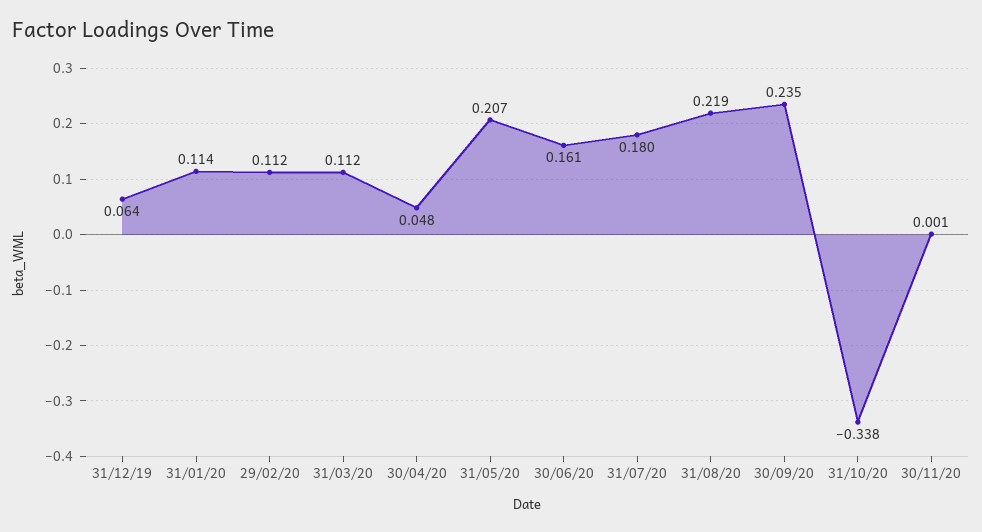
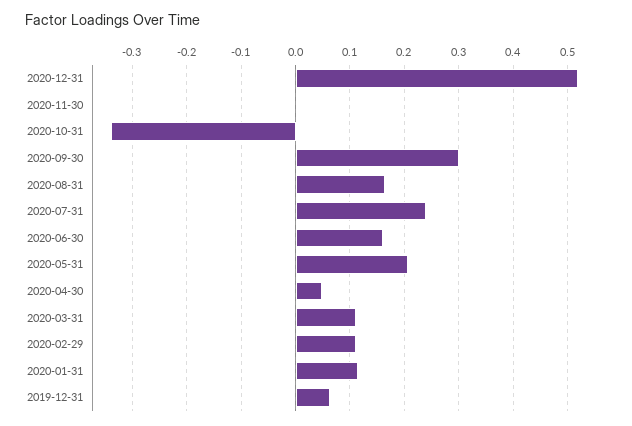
31/07/20: 0.18 -> 0.24
31/08/20: 0.219 -> 0.16
30/09/20: 0.235 -> 0.3
2020-12-31: none -> 0.52

